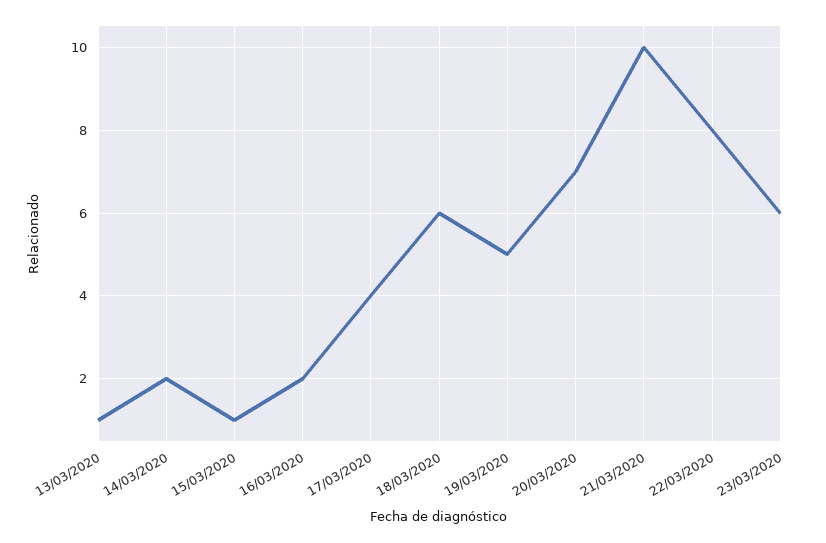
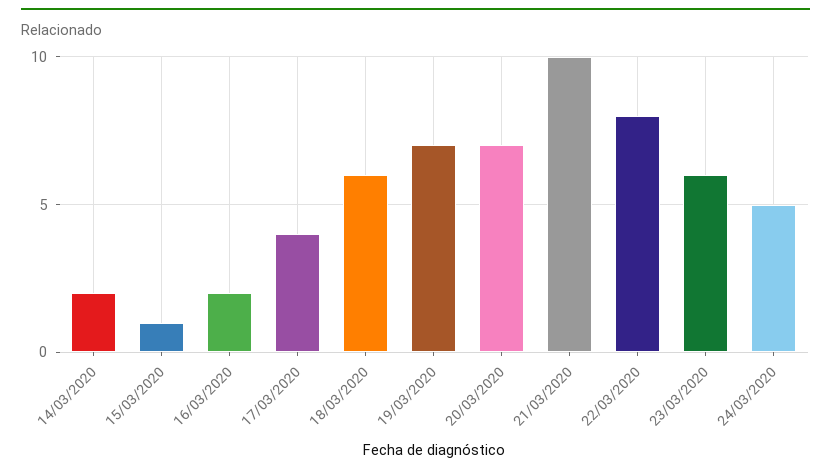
13/03/2020: 1 -> none
19/03/2020: 5 -> 7
24/03/2020: none -> 5

